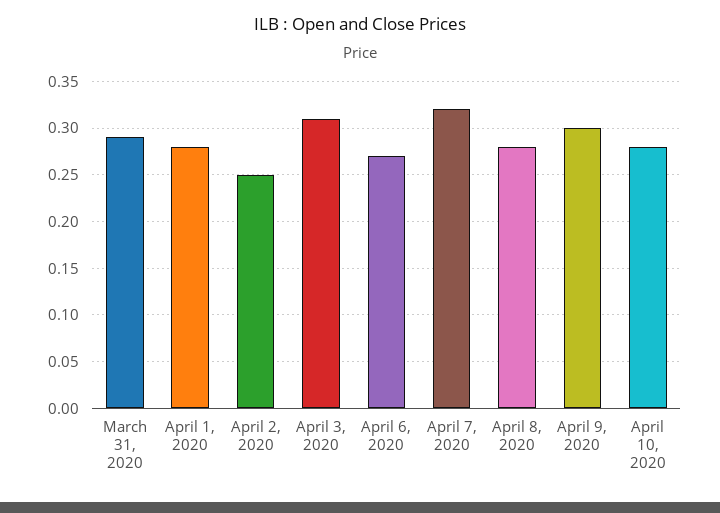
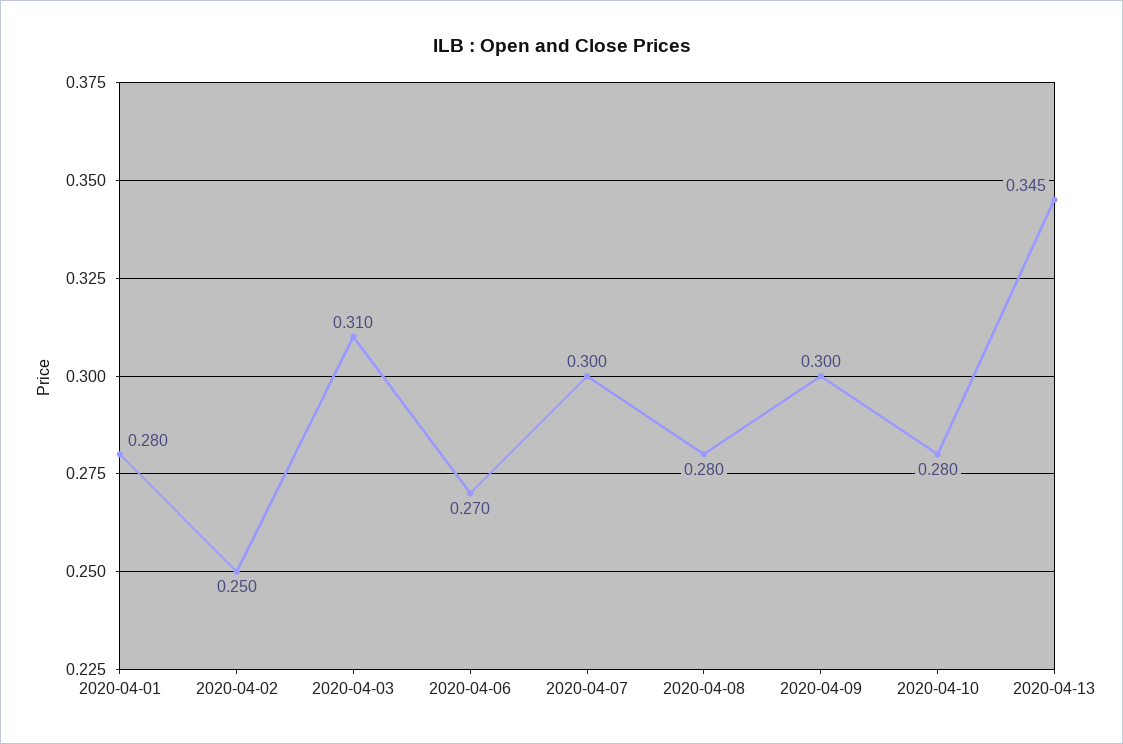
March 31, 2020: 0.29 -> none
April 7, 2020: 0.32 -> 0.3
2020-04-13: none -> 0.345

